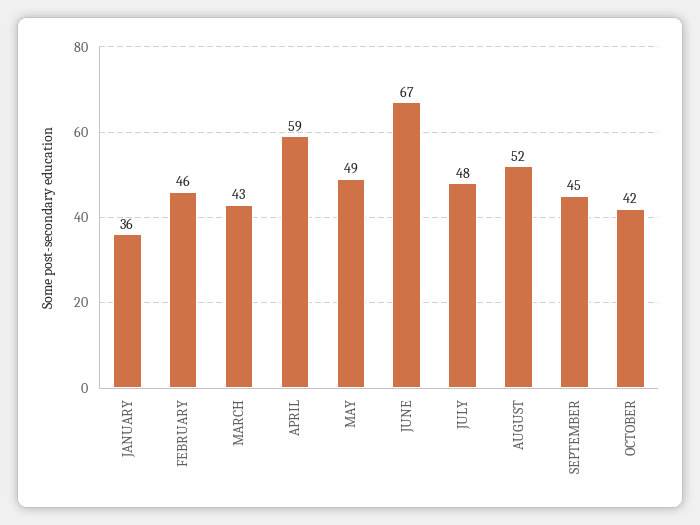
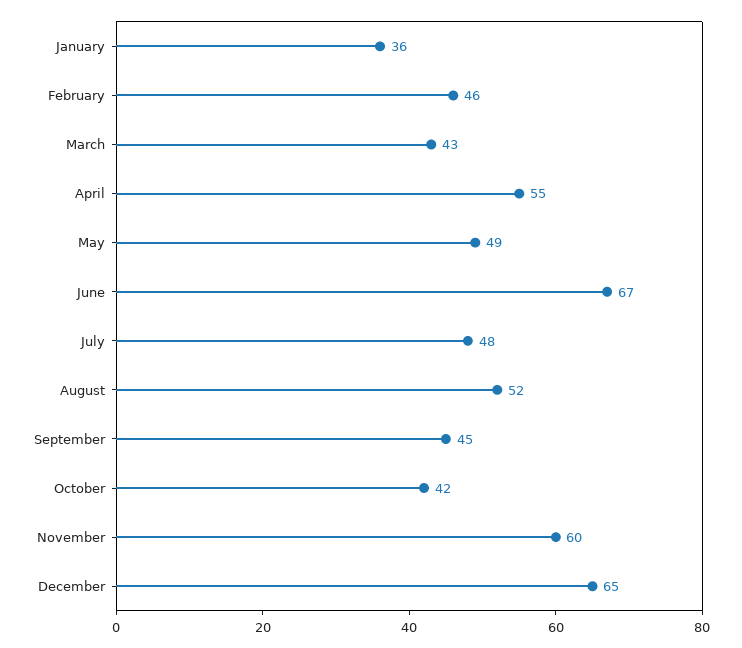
APRIL: 59 -> 55
November: none -> 60
December: none -> 65

